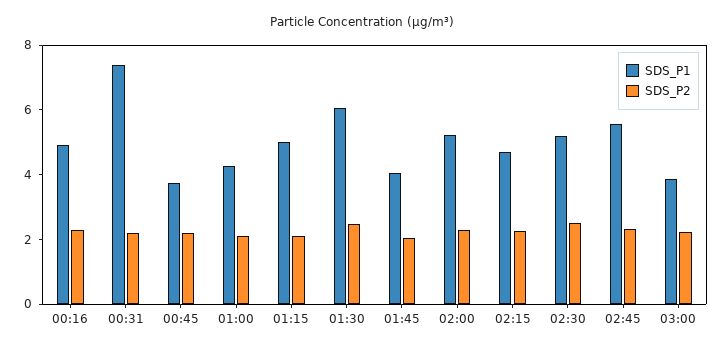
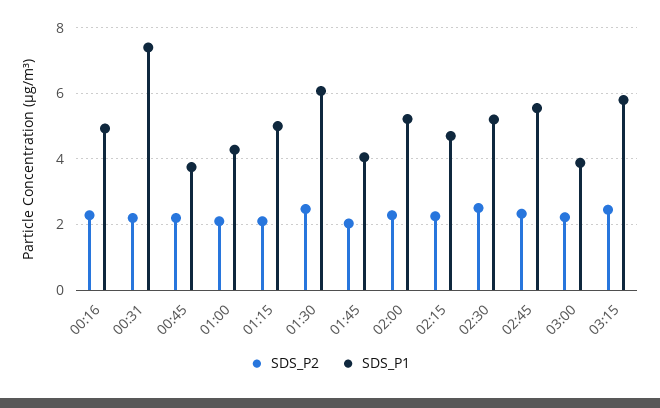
SDS_P2, 03:15: none -> 2.4
SDS_P1, 03:15: none -> 5.8

